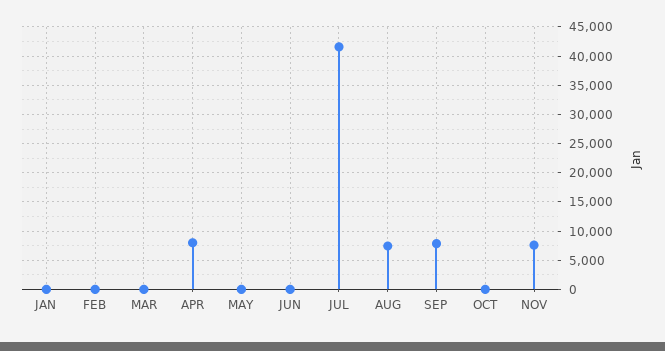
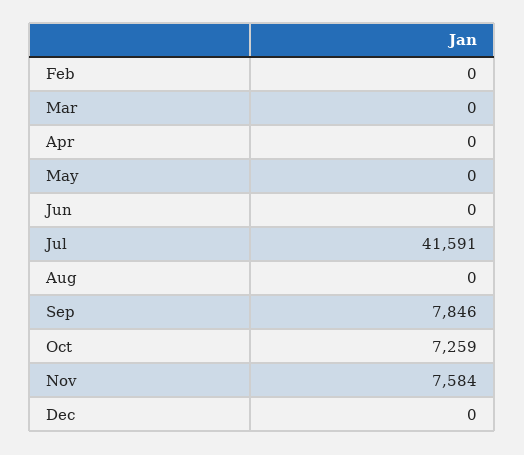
JAN: 0 -> none
APR: 7500 -> 0
AUG: 7500 -> 0
OCT: 0 -> 7259
Dec: none -> 0

